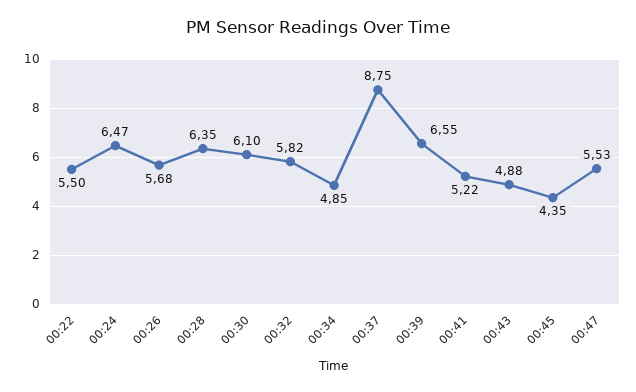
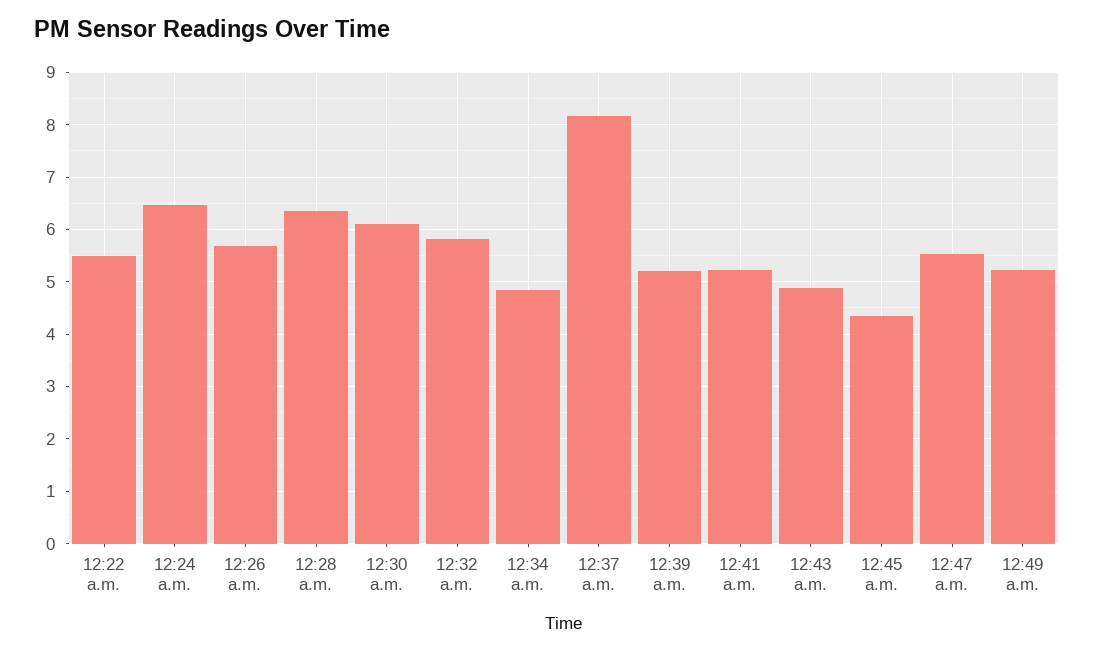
00:37: 8.75 -> 8.2
00:39: 6.55 -> 5.2
12:49 a.m.: none -> 5.2

